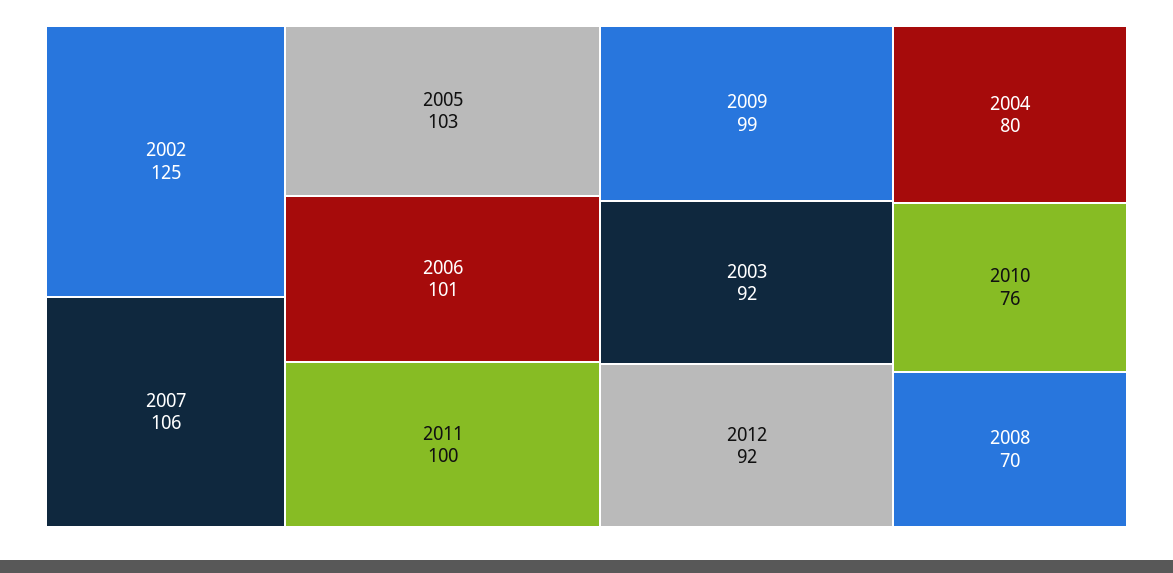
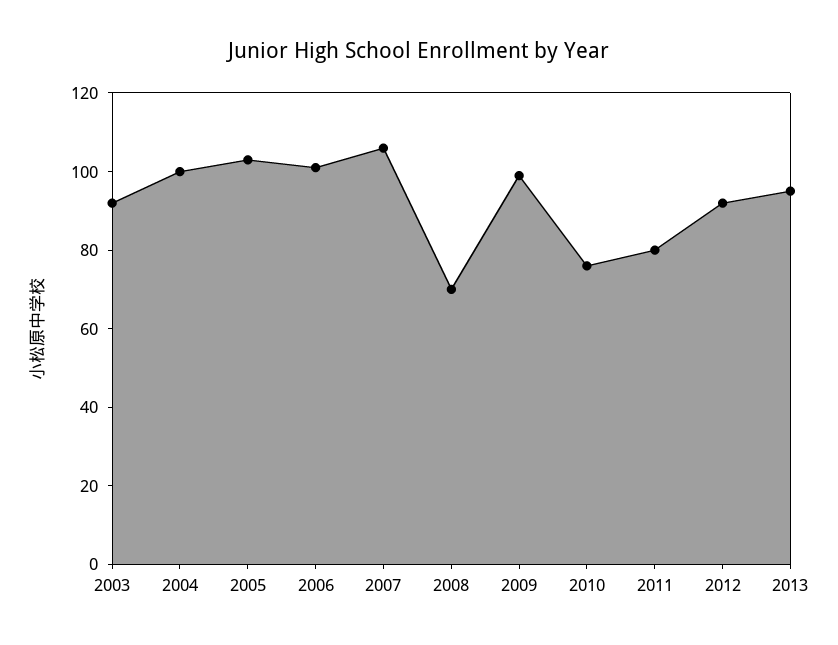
2002: 125 -> none
2011: 100 -> 80
2004: 80 -> 100
2013: none -> 95

